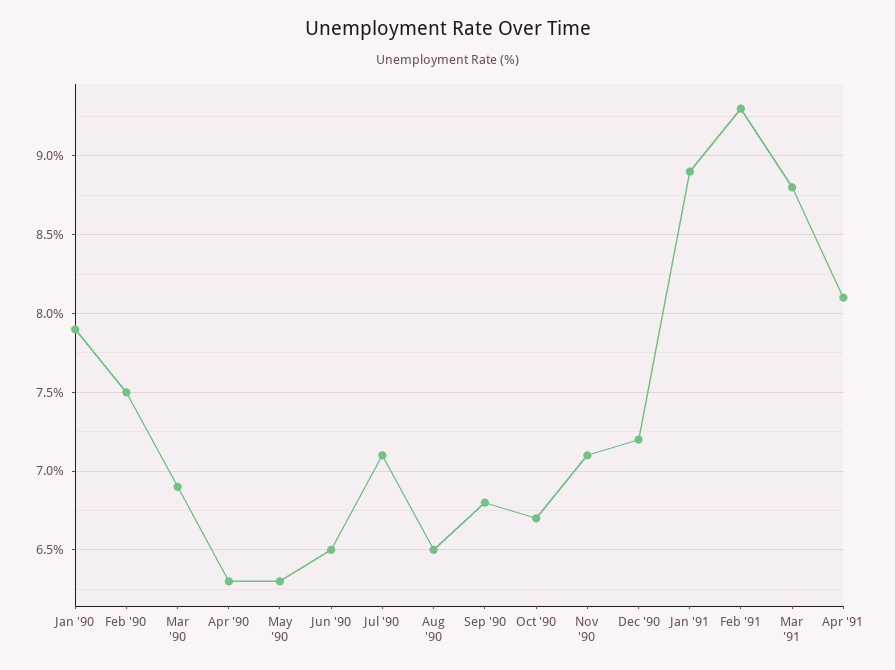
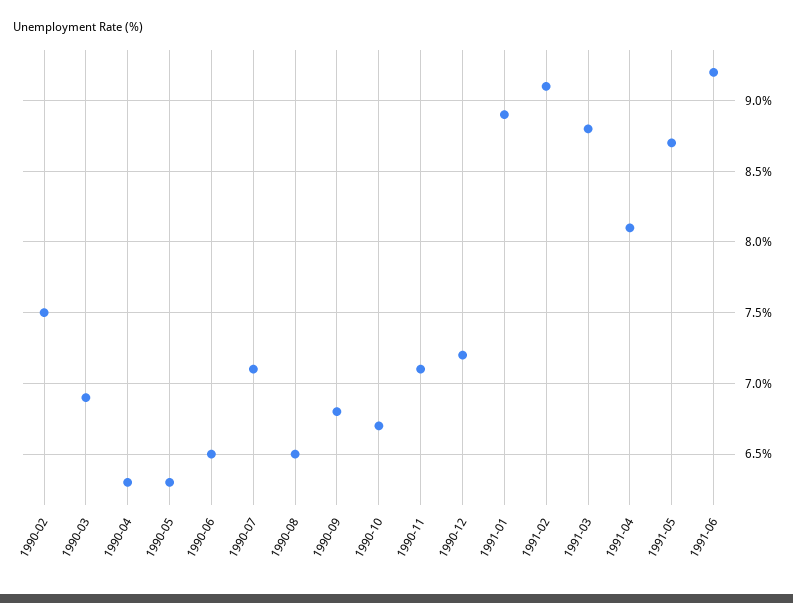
Jan '90: 7.9 -> none
Feb '91: 9.3 -> 9.1
1991-05: none -> 8.7
1991-06: none -> 9.2

